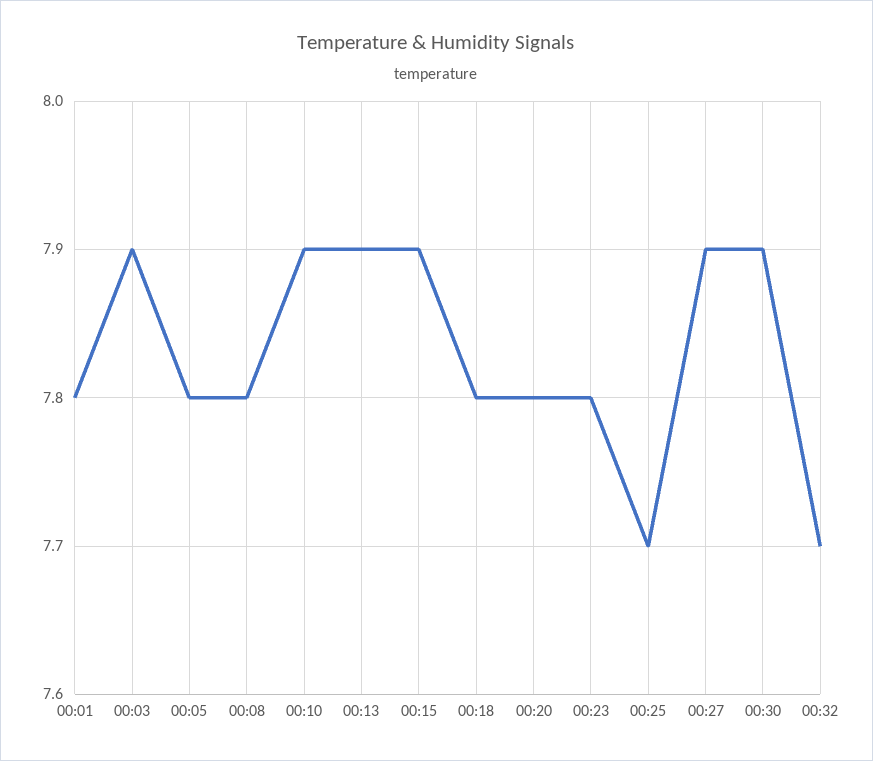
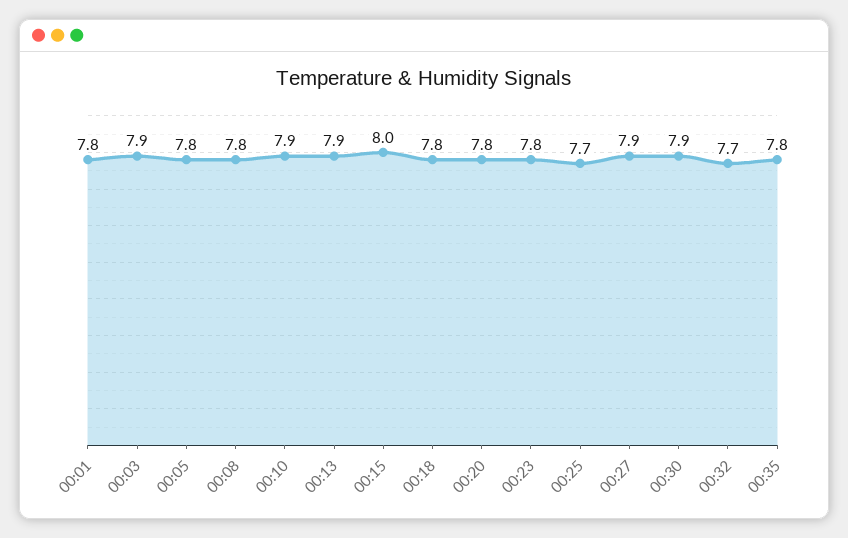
00:15: 7.9 -> 8
00:35: none -> 7.8

